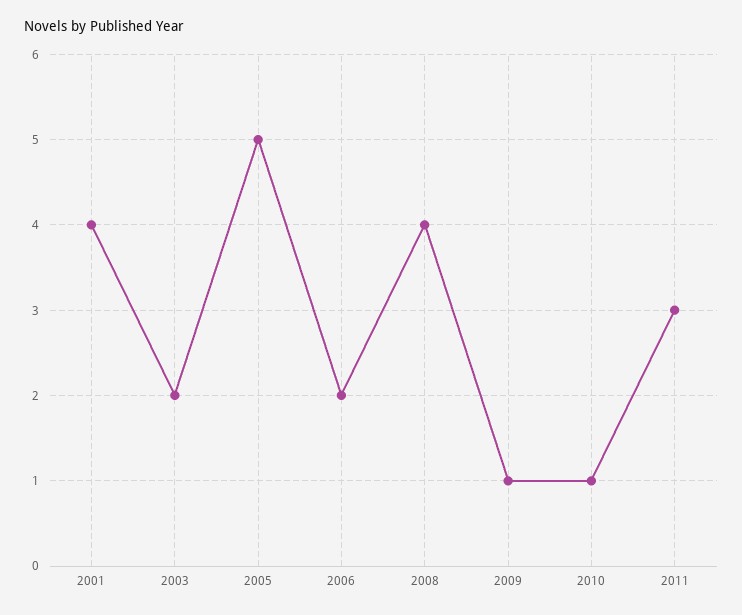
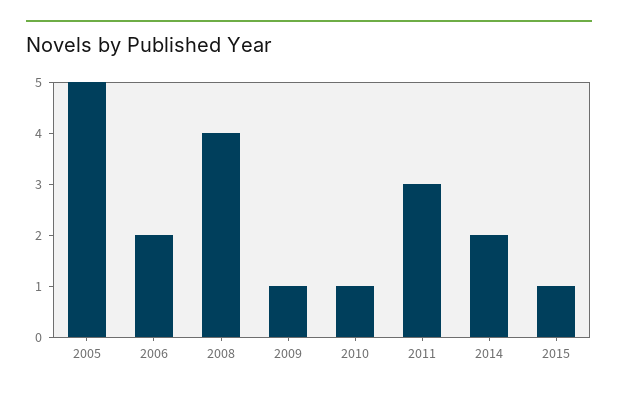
2001: 4 -> none
2003: 2 -> none
2014: none -> 2
2015: none -> 1

